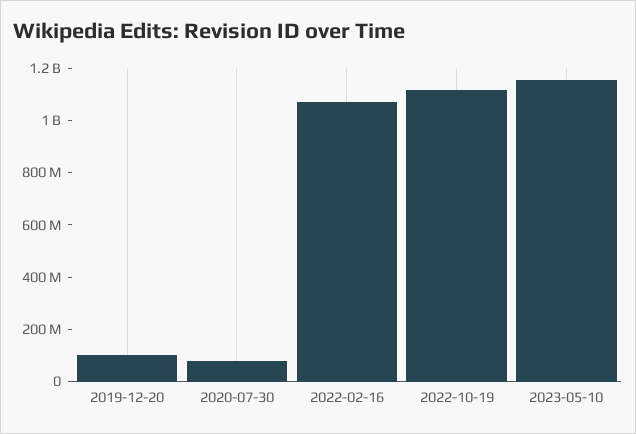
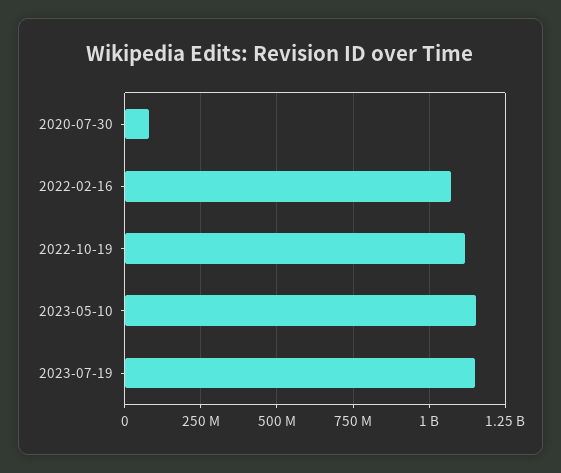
2019-12-20: 100000000 -> none
2023-07-19: none -> 1150000000

